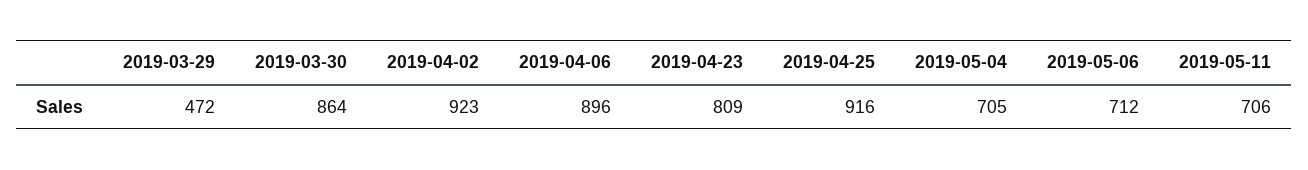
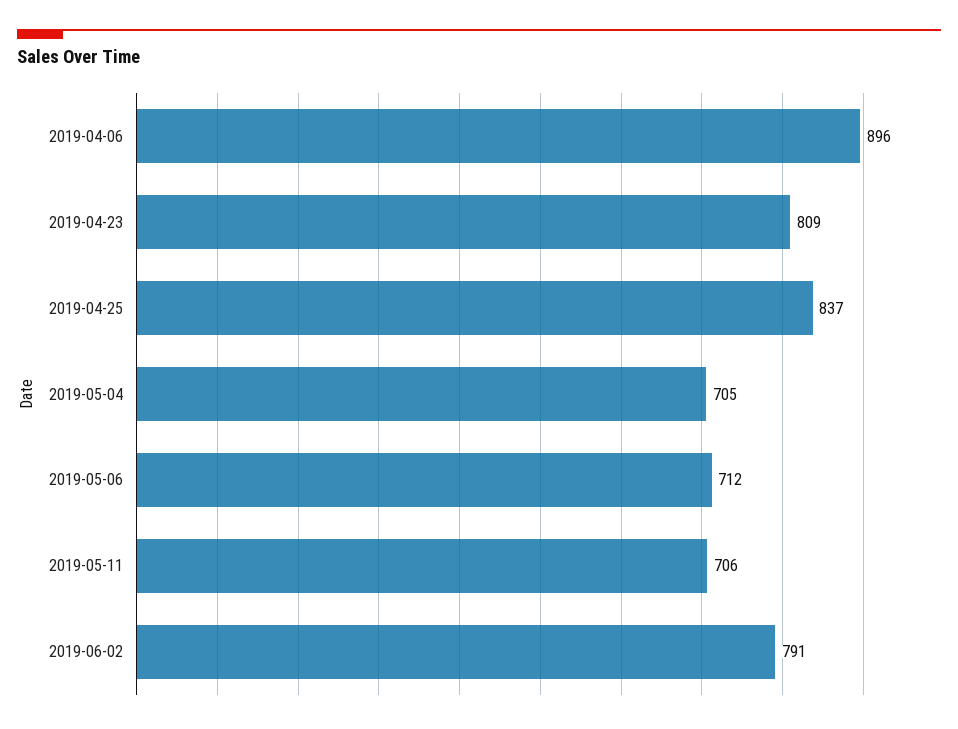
2019-03-29: 472 -> none
2019-03-30: 864 -> none
2019-04-02: 923 -> none
2019-04-25: 916 -> 837
2019-06-02: none -> 791

